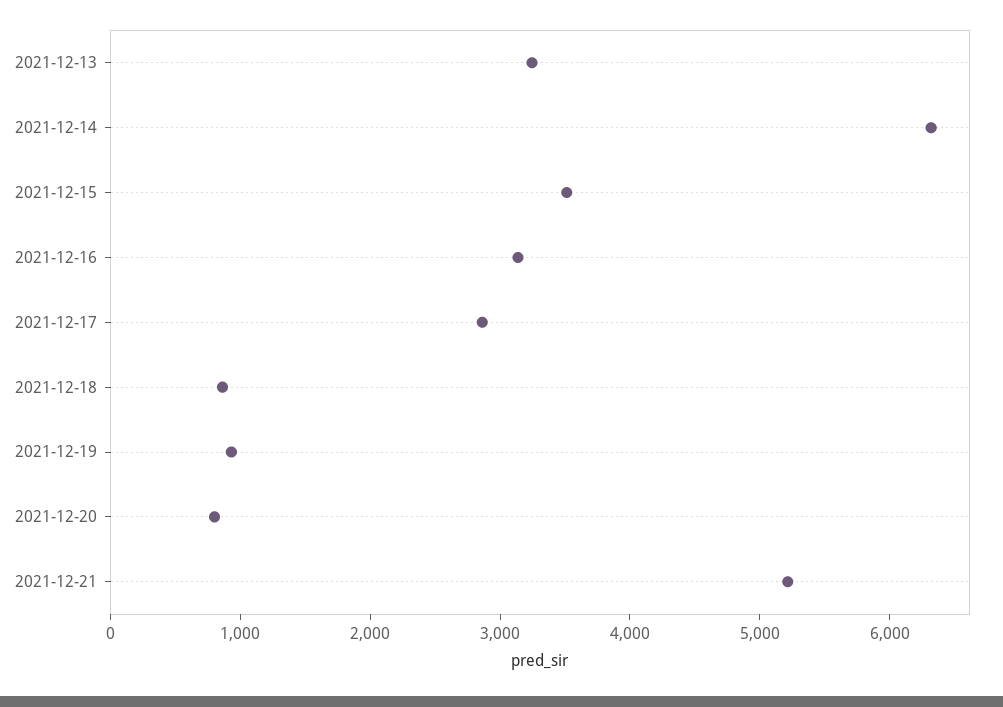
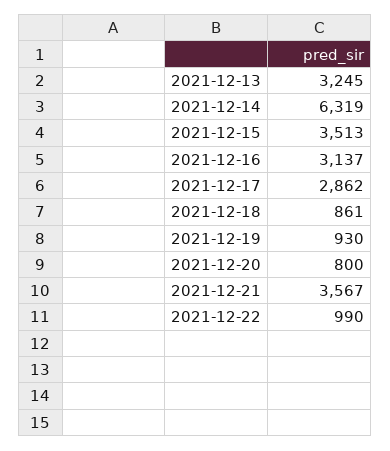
2021-12-21: 5200 -> 3567
2021-12-22: none -> 990

